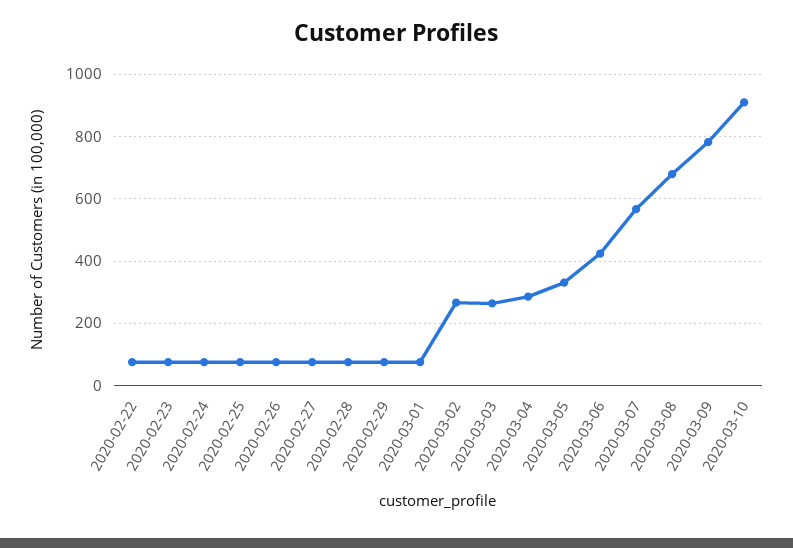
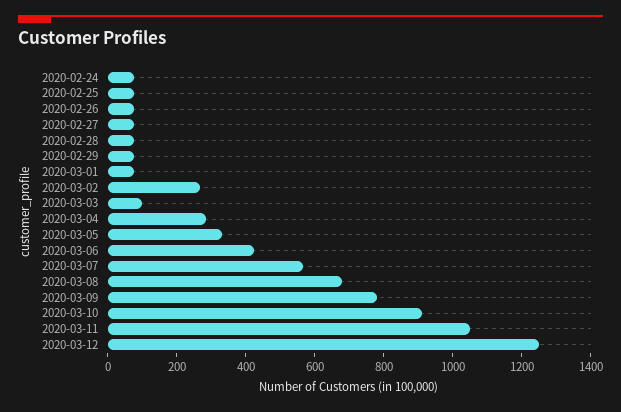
2020-02-22: 80 -> none
2020-02-23: 80 -> none
2020-03-03: 260 -> 100
2020-03-11: none -> 1050
2020-03-12: none -> 1250

